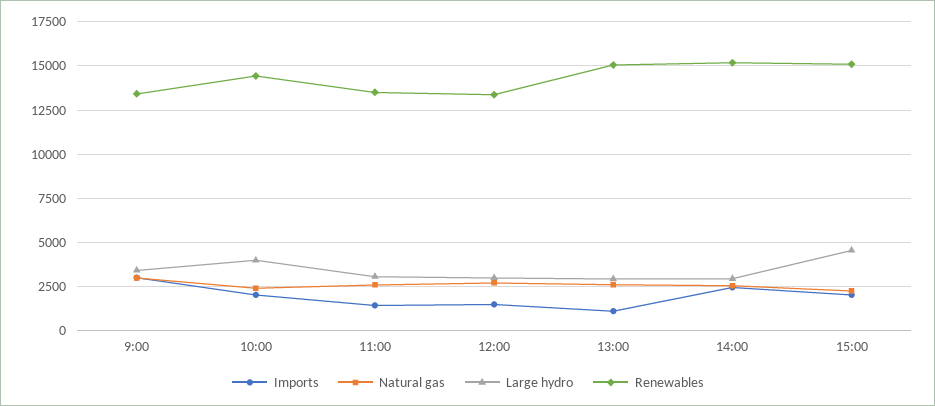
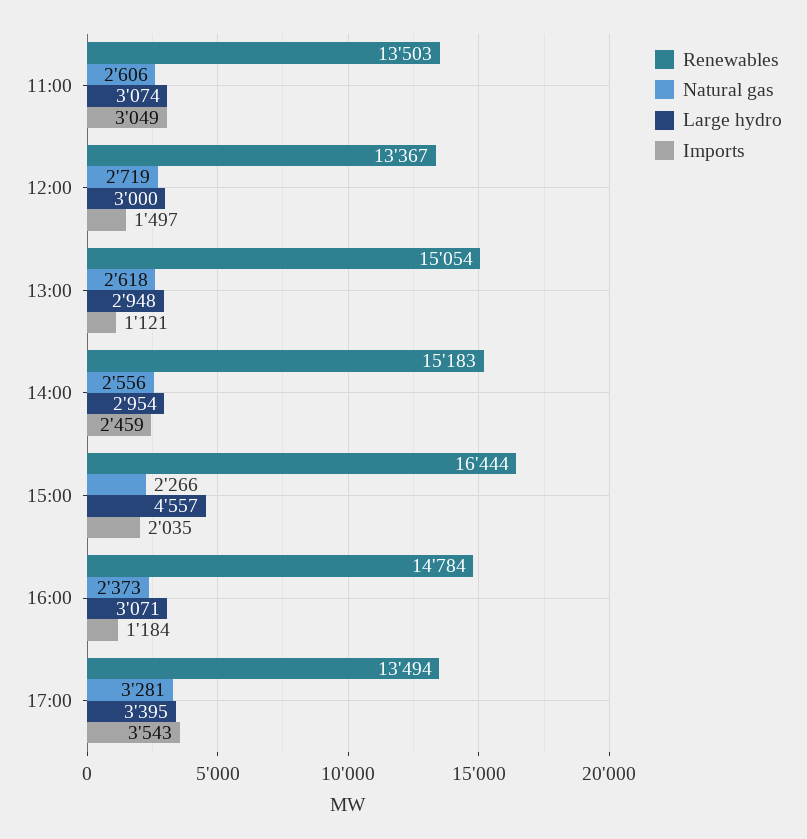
Imports, 9:00: 3000 -> none
Natural gas, 9:00: 3000 -> none
Large hydro, 9:00: 3500 -> none
Renewables, 9:00: 13500 -> none
Imports, 10:00: 2000 -> none
Natural gas, 10:00: 2500 -> none
Large hydro, 10:00: 4000 -> none
Renewables, 10:00: 14500 -> none
Imports, 11:00: 1500 -> 3049
Renewables, 15:00: 15000 -> 16444
Renewables, 16:00: none -> 14784
Natural gas, 16:00: none -> 2373
Large hydro, 16:00: none -> 3071
Imports, 16:00: none -> 1184
Renewables, 17:00: none -> 13494
Natural gas, 17:00: none -> 3281
Large hydro, 17:00: none -> 3395
Imports, 17:00: none -> 3543

